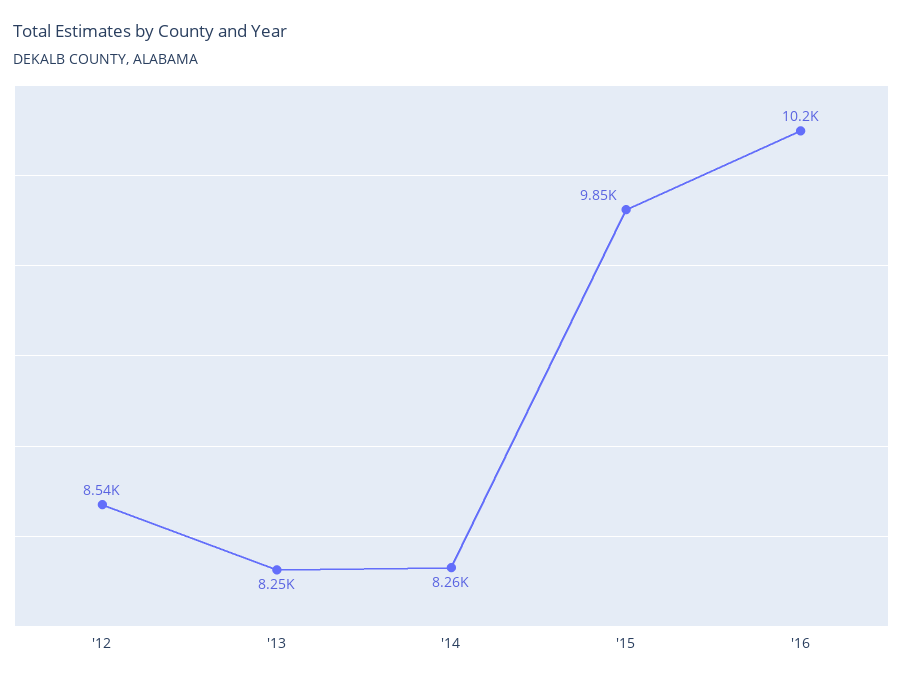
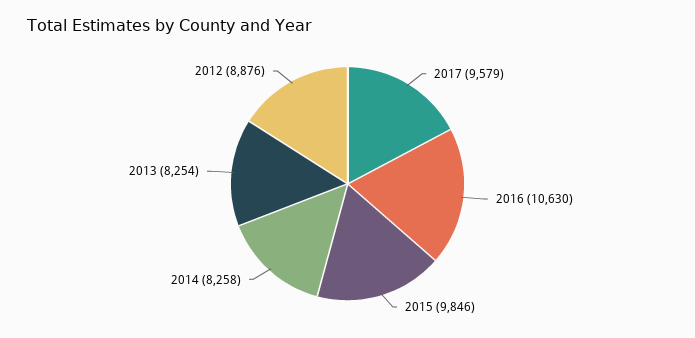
'12: 8540 -> 8876
'16: 10200 -> 10630
2017: none -> 9579

